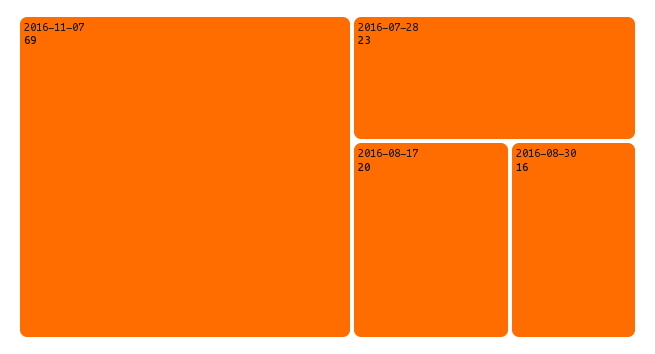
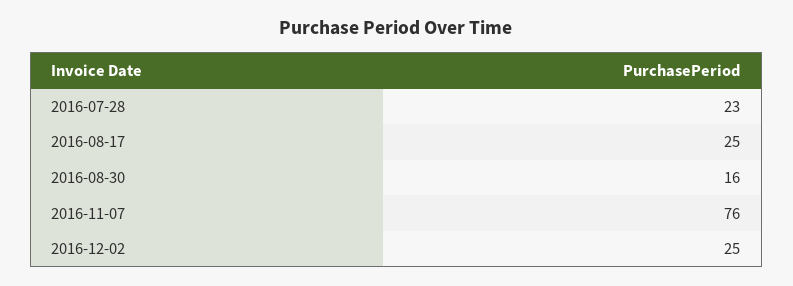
2016-11-07: 69 -> 76
2016-08-17: 20 -> 25
2016-12-02: none -> 25

